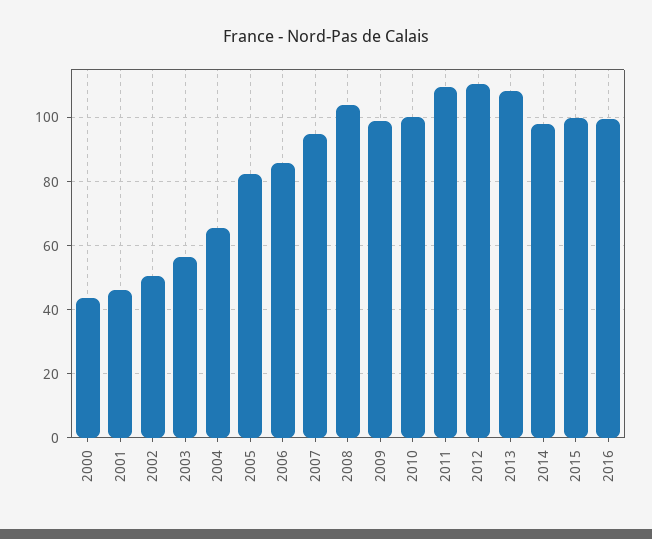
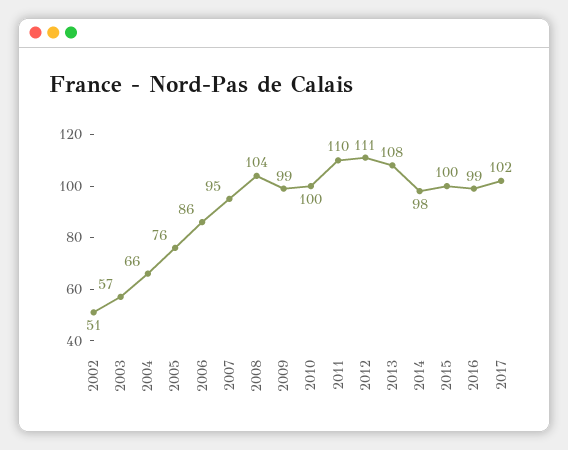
2000: 44 -> none
2001: 46 -> none
2005: 82 -> 76
2017: none -> 102

